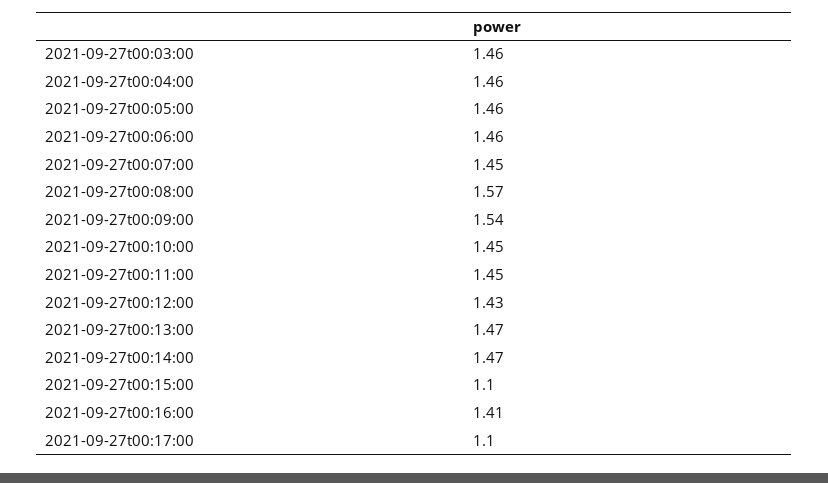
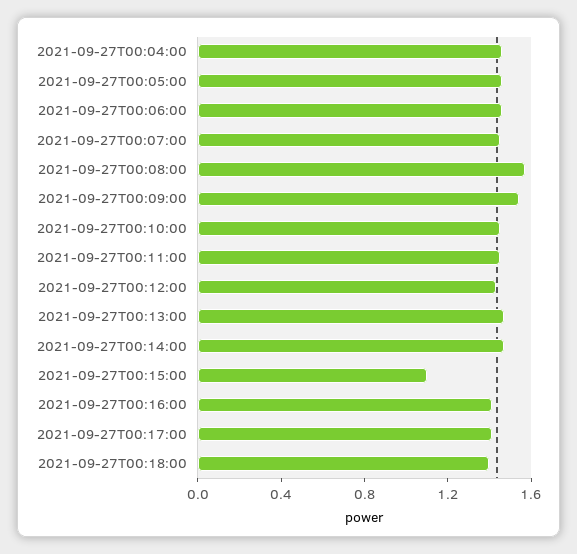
2021-09-27t00:03:00: 1.46 -> none
2021-09-27t00:17:00: 1.1 -> 1.4
2021-09-27T00:18:00: none -> 1.4

